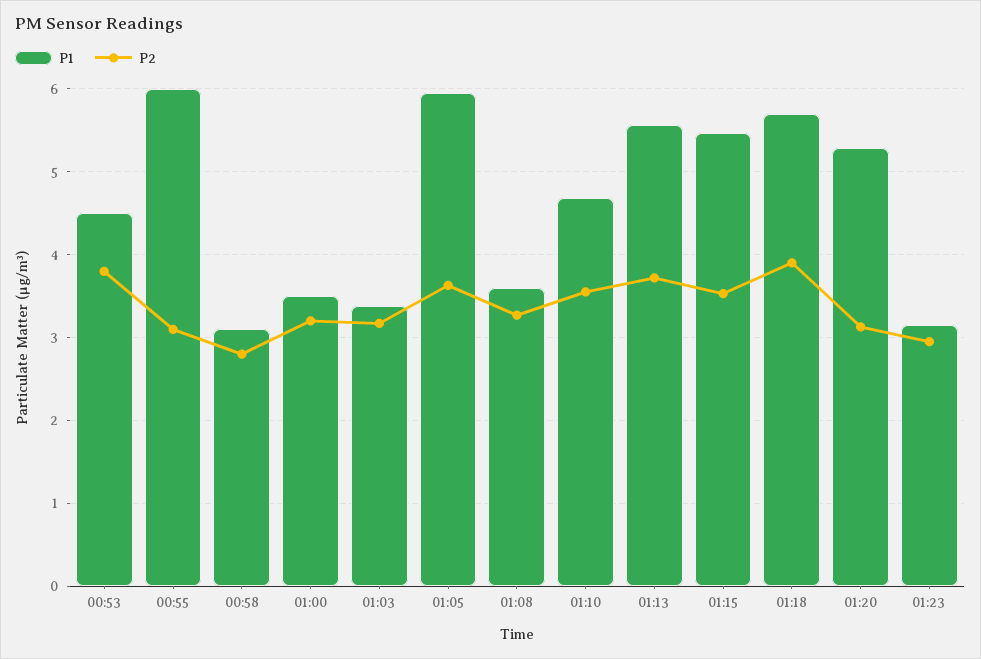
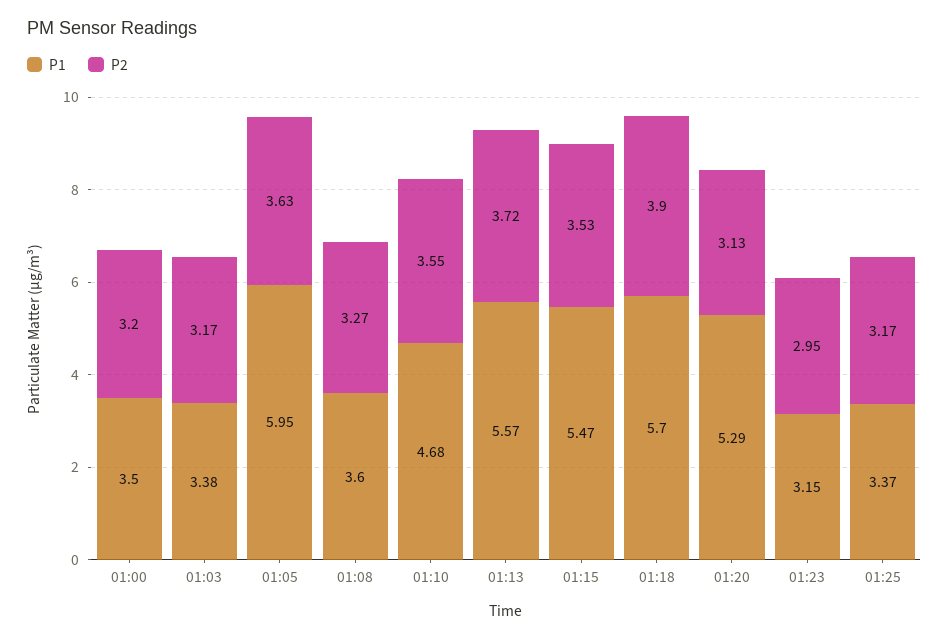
P1, 00:53: 4.5 -> none
P2, 00:53: 3.8 -> none
P1, 00:55: 6 -> none
P2, 00:55: 3.1 -> none
P1, 00:58: 3.1 -> none
P2, 00:58: 2.8 -> none
P1, 01:25: none -> 3.37
P2, 01:25: none -> 3.17

